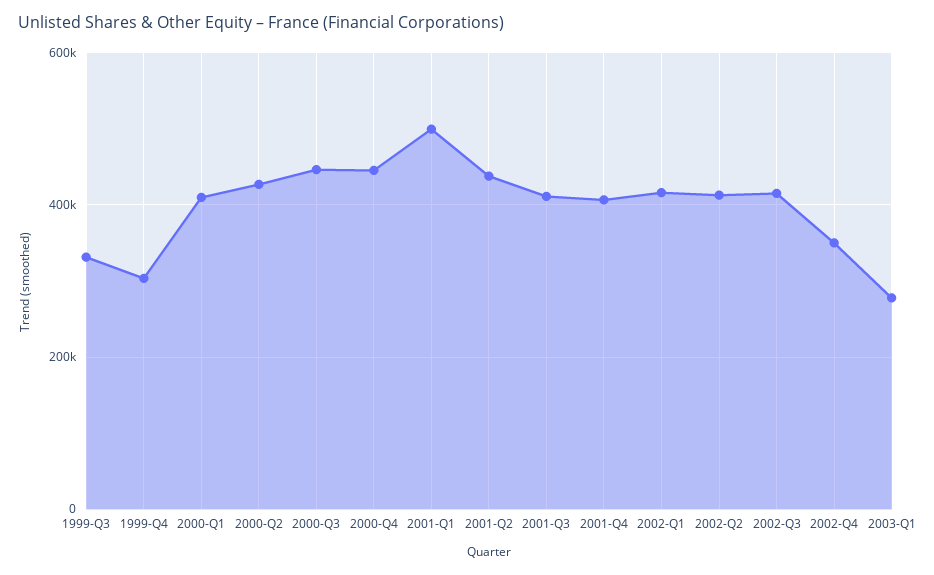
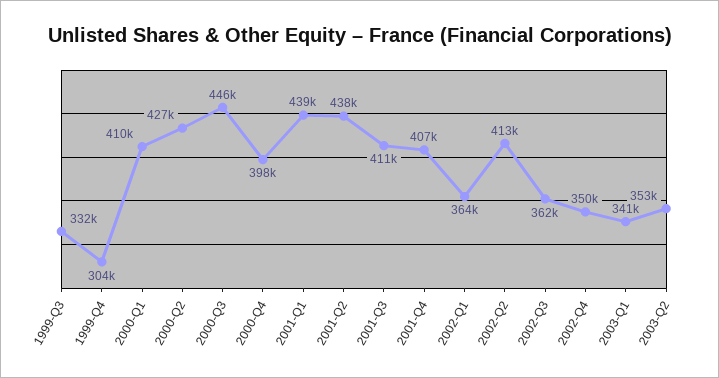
2000-Q4: 440000 -> 398000
2001-Q1: 500000 -> 439000
2002-Q1: 420000 -> 364000
2002-Q3: 420000 -> 362000
2003-Q1: 280000 -> 341000
2003-Q2: none -> 353000

